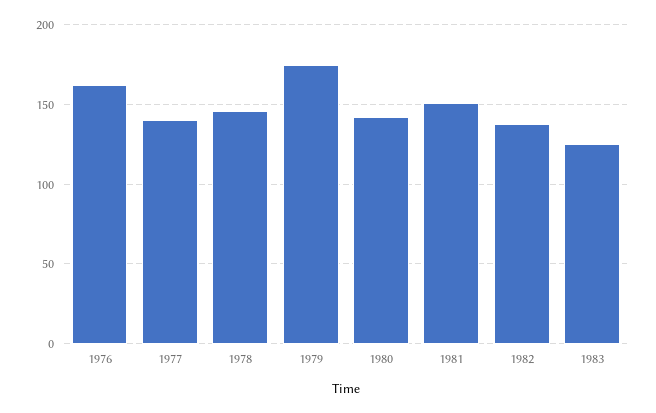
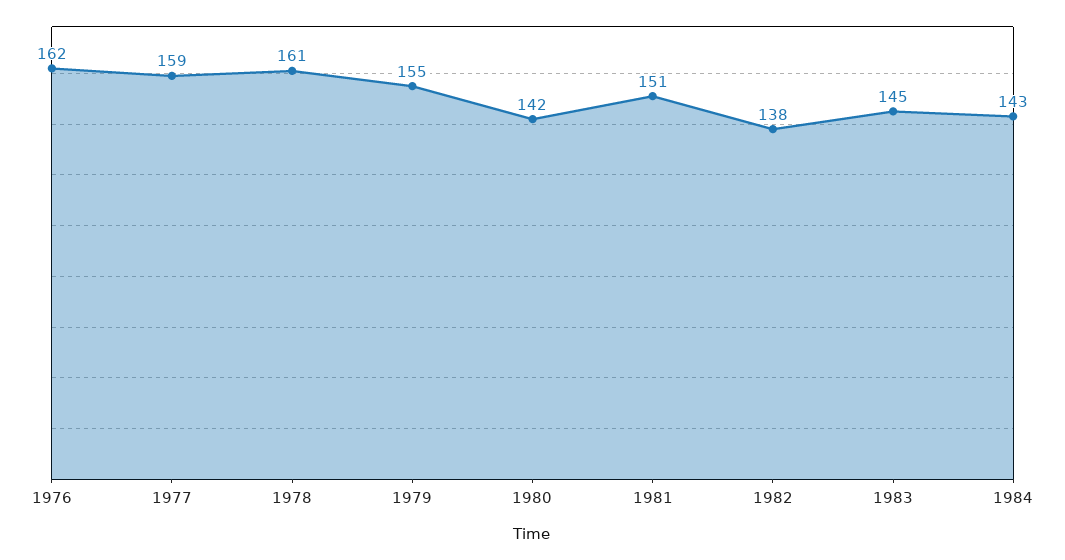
1977: 140 -> 159
1978: 145 -> 161
1979: 175 -> 155
1983: 125 -> 145
1984: none -> 143

